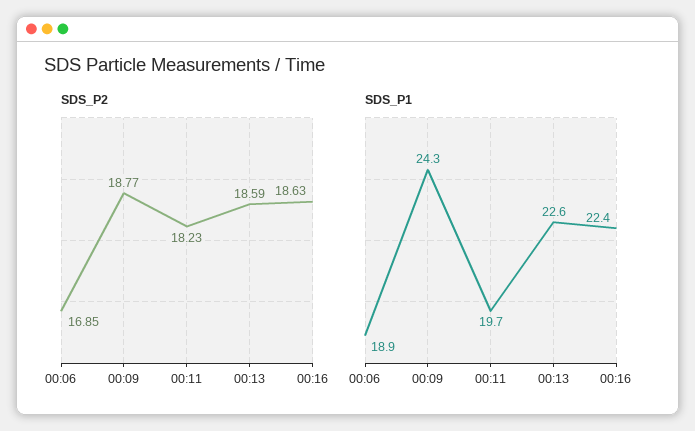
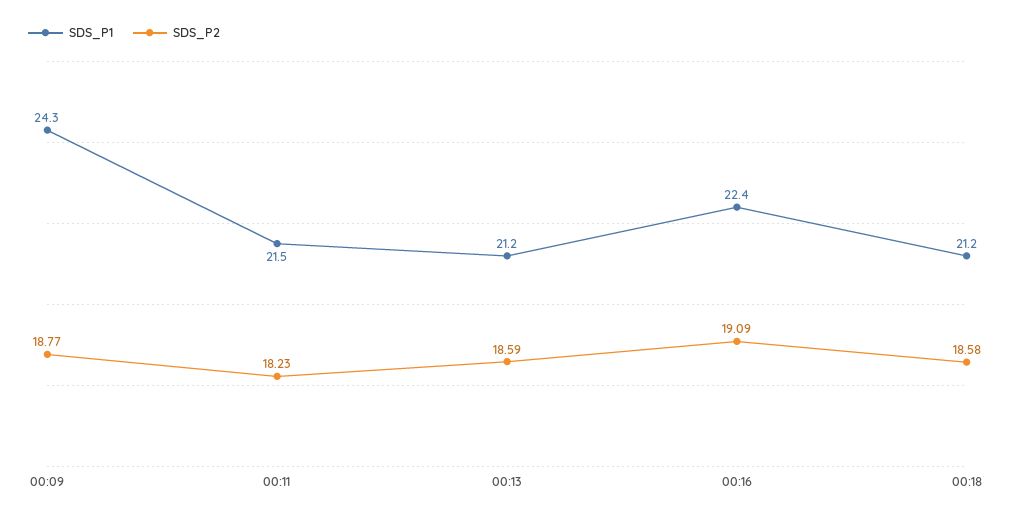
SDS_P2, 00:06: 16.85 -> none
SDS_P2, 00:16: 18.63 -> 19.09
SDS_P1, 00:06: 18.9 -> none
SDS_P1, 00:11: 19.7 -> 21.5
SDS_P1, 00:13: 22.6 -> 21.2
SDS_P1, 00:18: none -> 21.2
SDS_P2, 00:18: none -> 18.58

